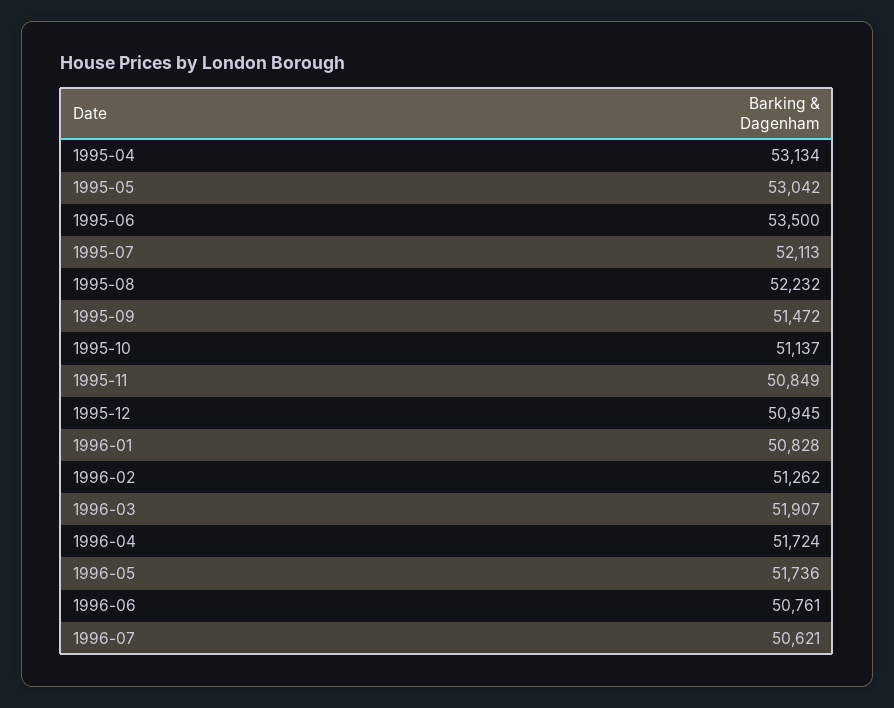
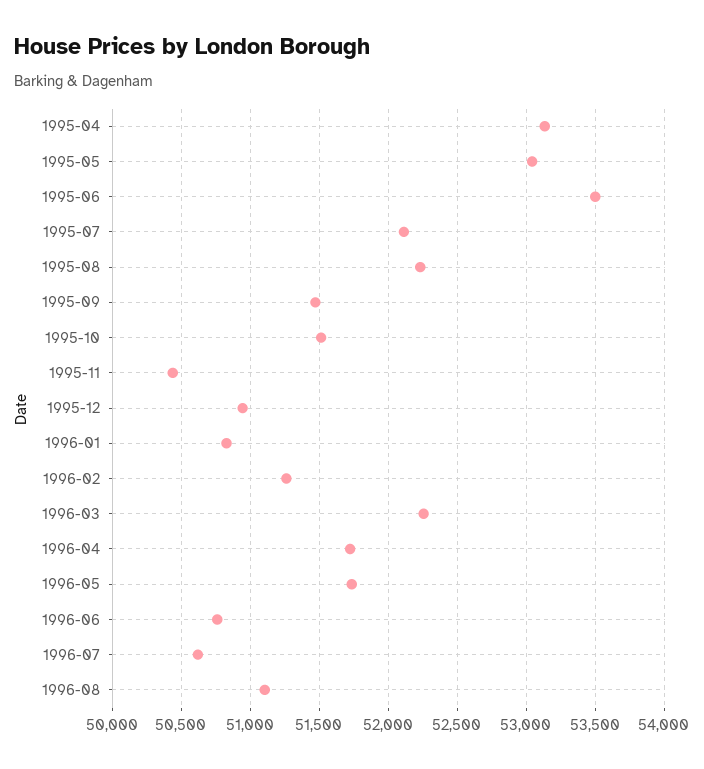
1995-10: 51137 -> 51500
1995-11: 50849 -> 50450
1996-03: 51907 -> 52250
1996-08: none -> 51100

